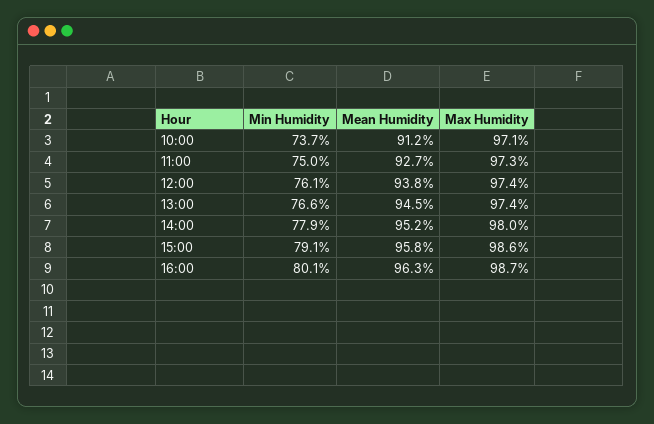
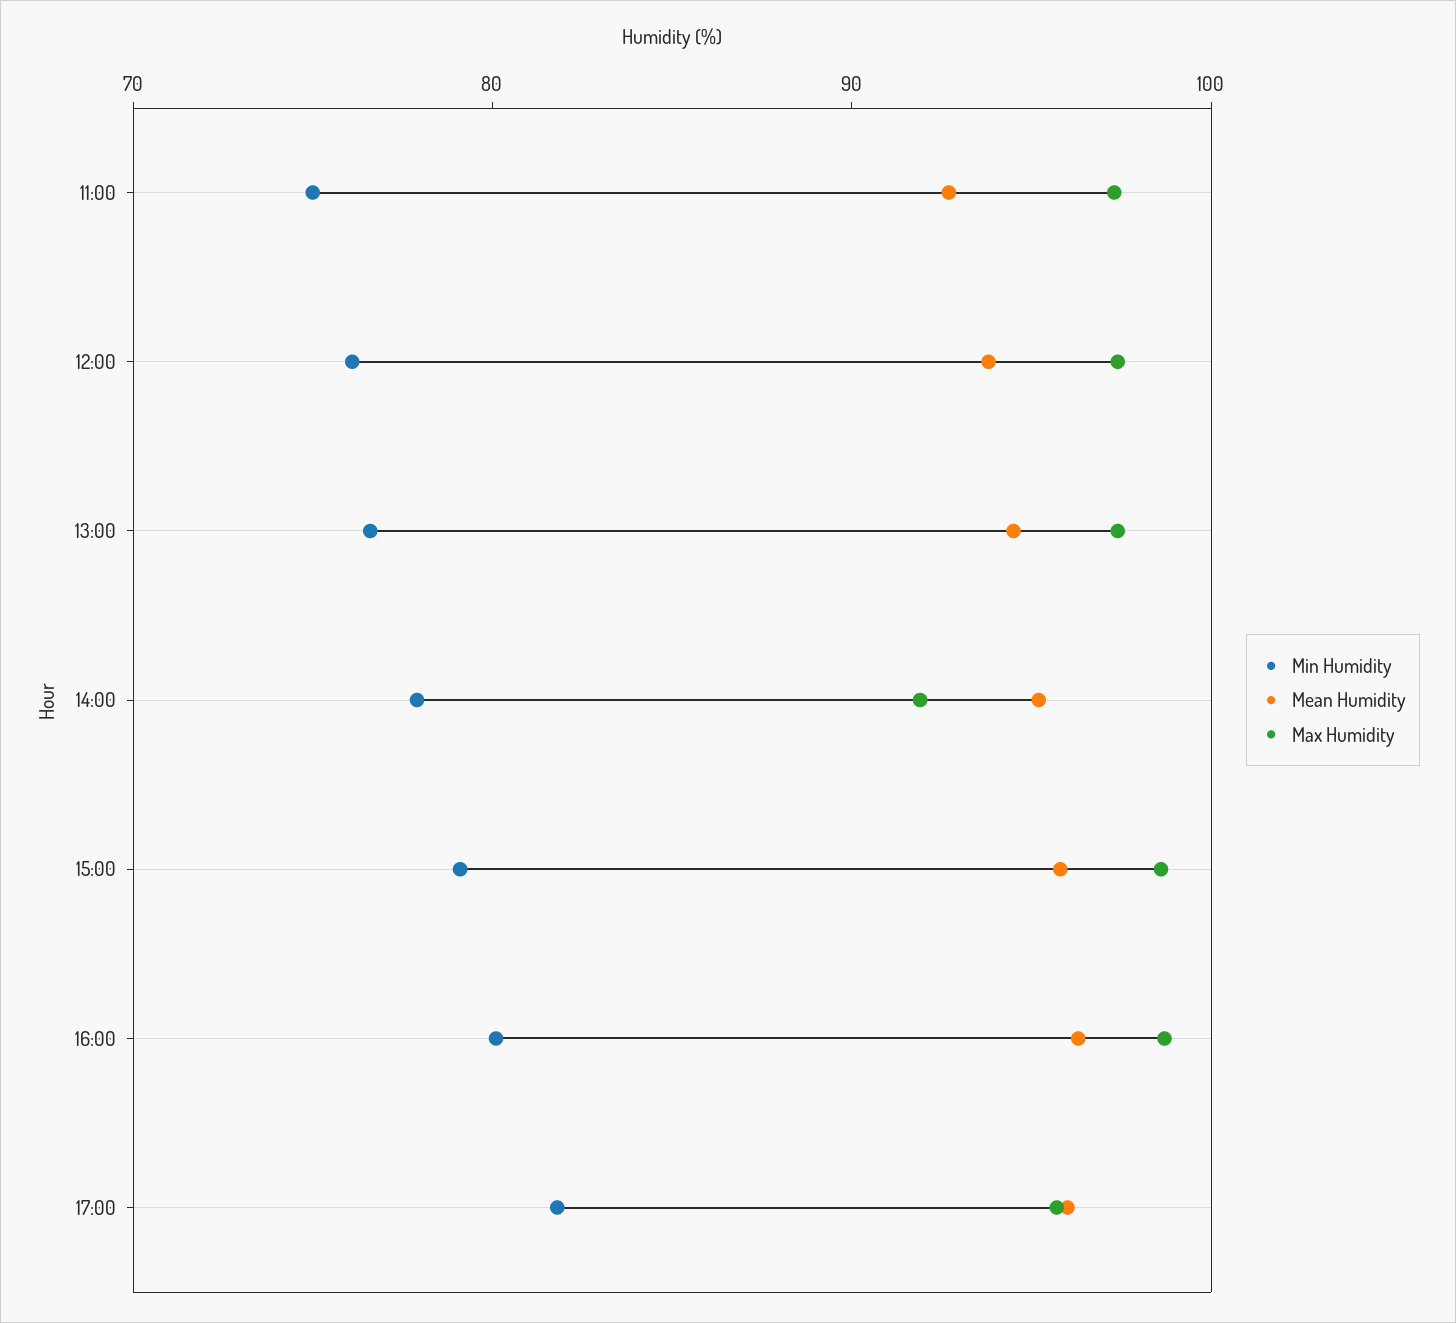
Min Humidity, 10:00: 73.7 -> none
Mean Humidity, 10:00: 91.2 -> none
Max Humidity, 10:00: 97.1 -> none
Max Humidity, 14:00: 98 -> 92
Min Humidity, 17:00: none -> 82
Mean Humidity, 17:00: none -> 96
Max Humidity, 17:00: none -> 96

